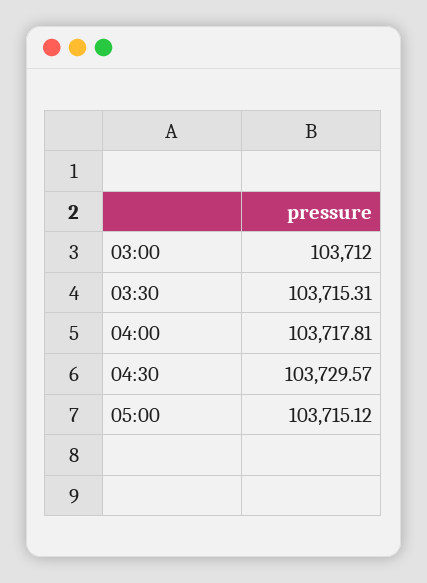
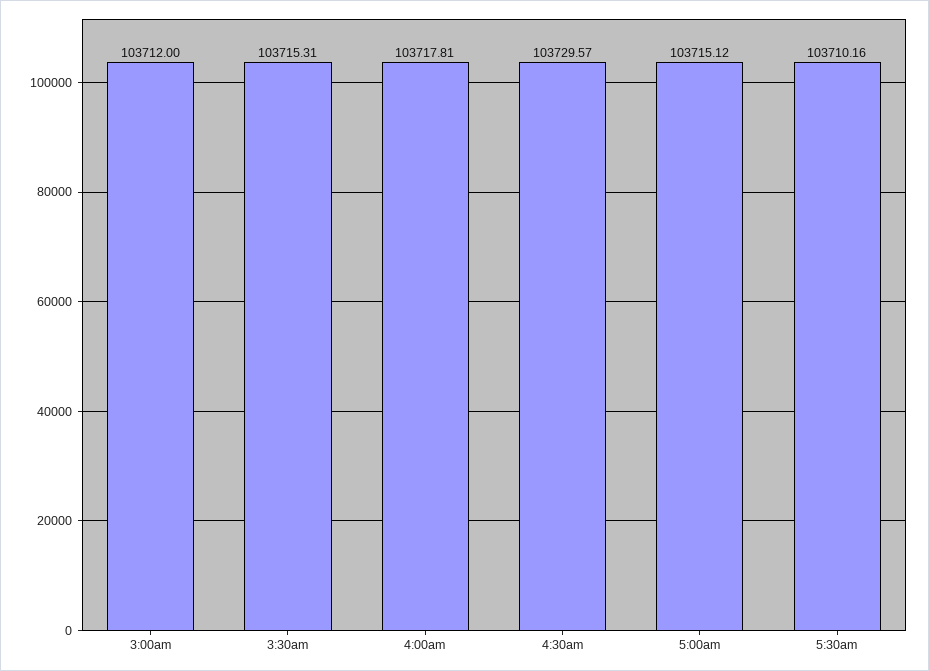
5:30am: none -> 103710.16

